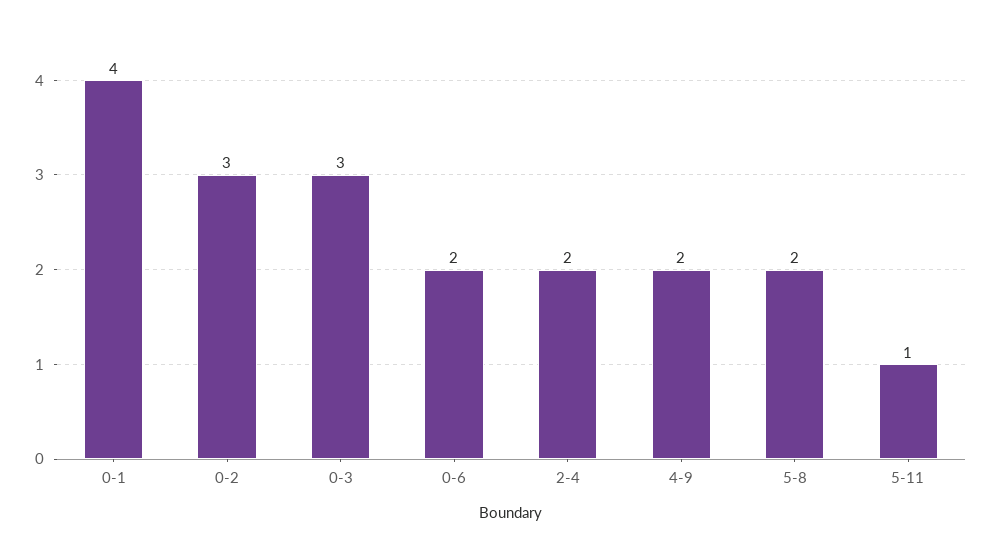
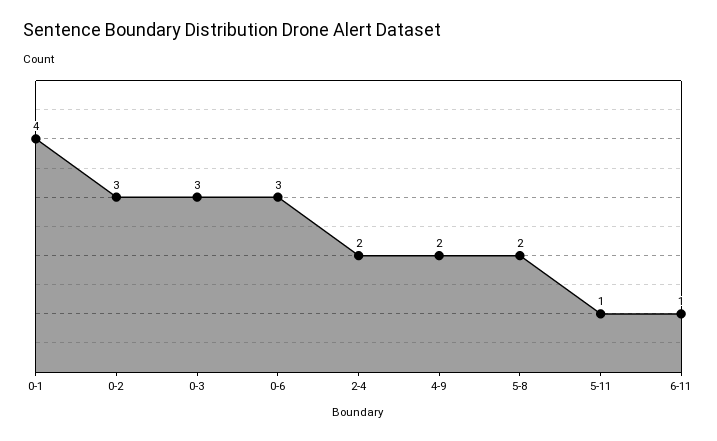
0-6: 2 -> 3
6-11: none -> 1

